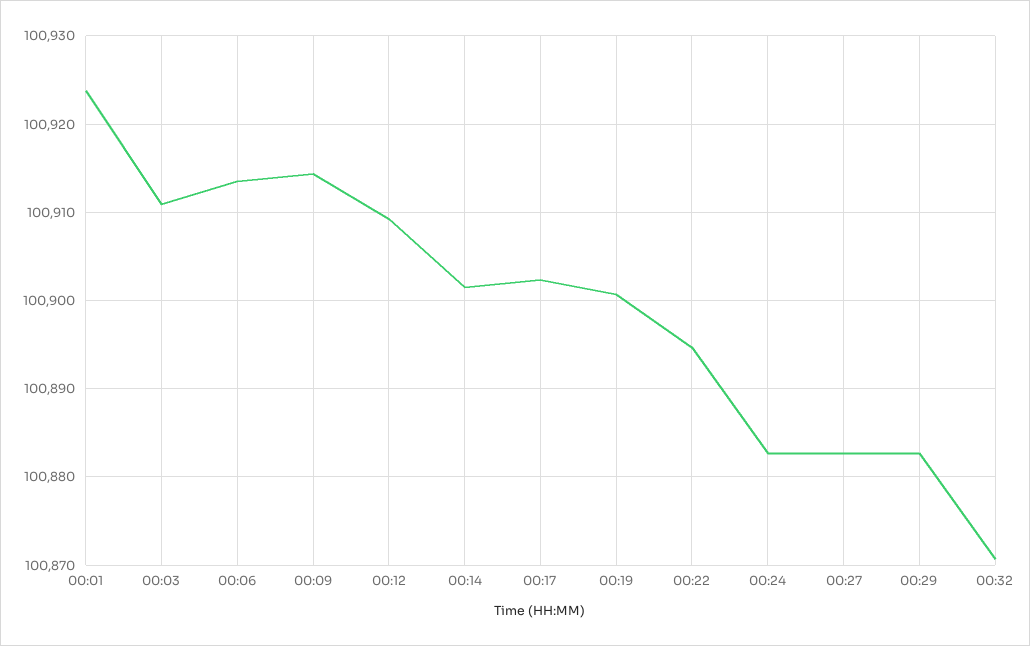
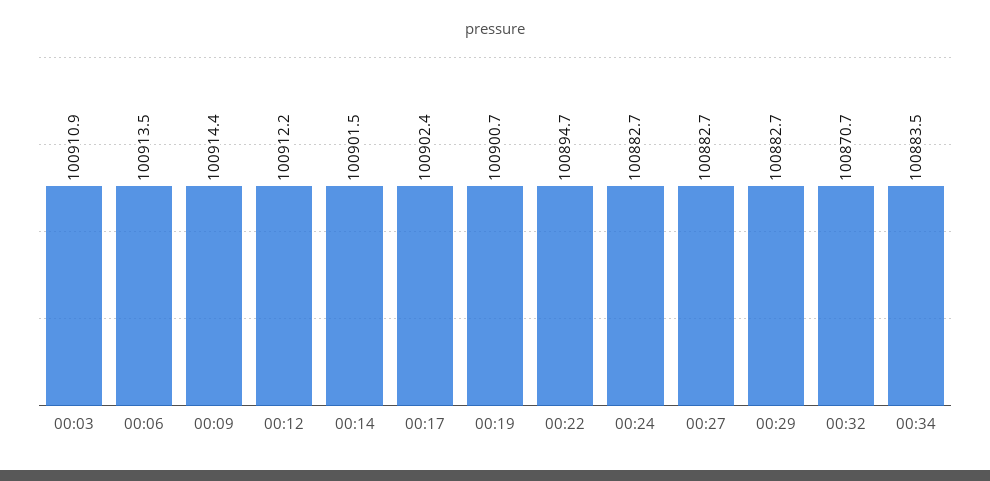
00:01: 100924 -> none
00:12: 100909 -> 100912.2
00:34: none -> 100883.5

